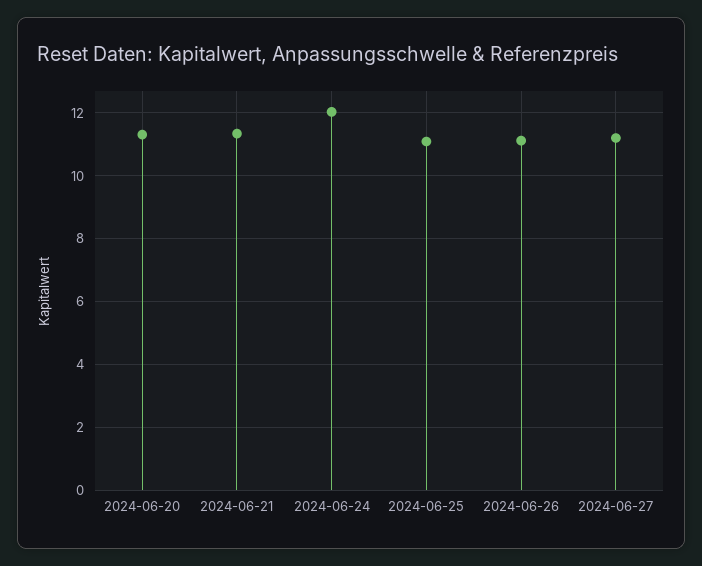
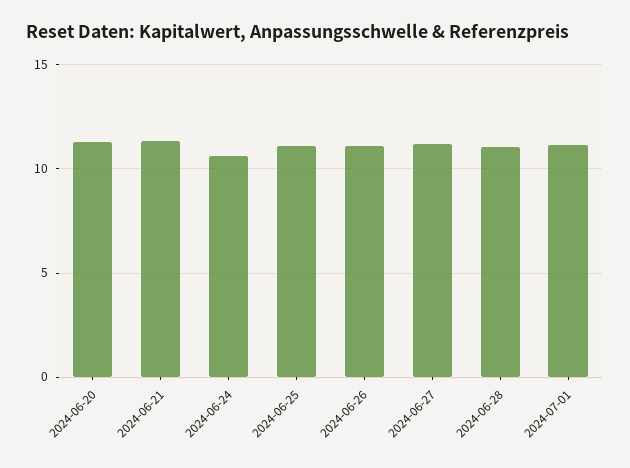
2024-06-24: 12 -> 10.5
2024-06-28: none -> 11
2024-07-01: none -> 11

